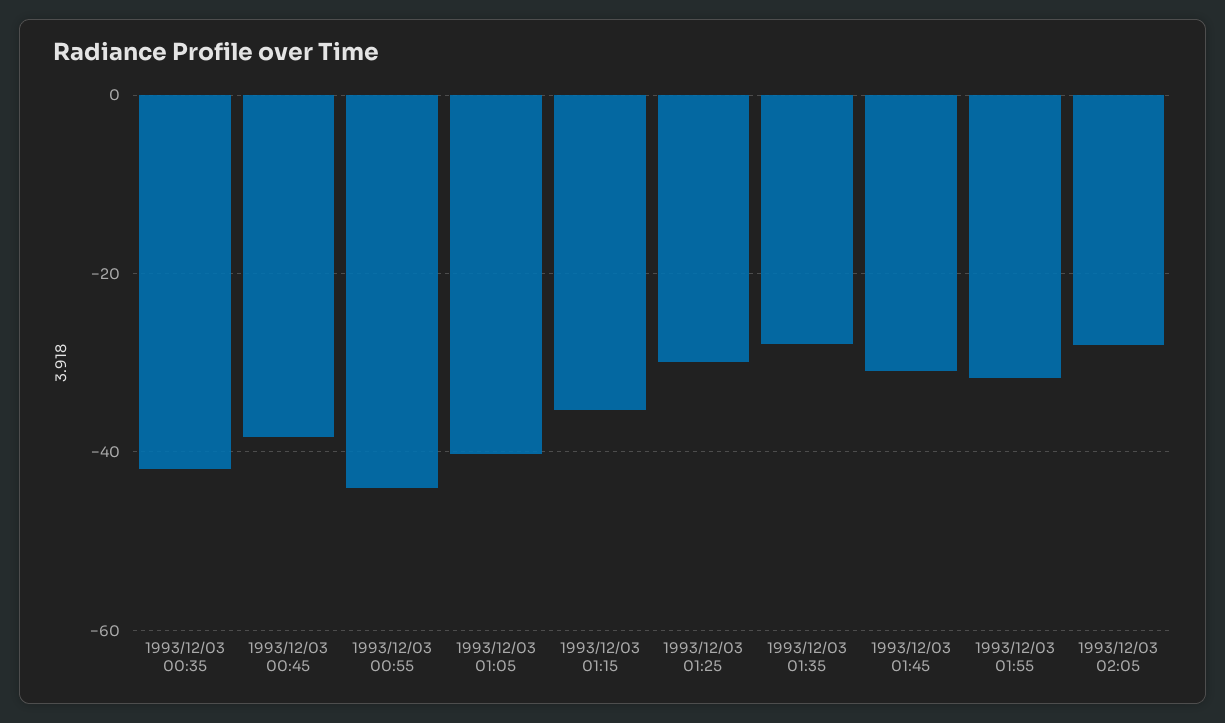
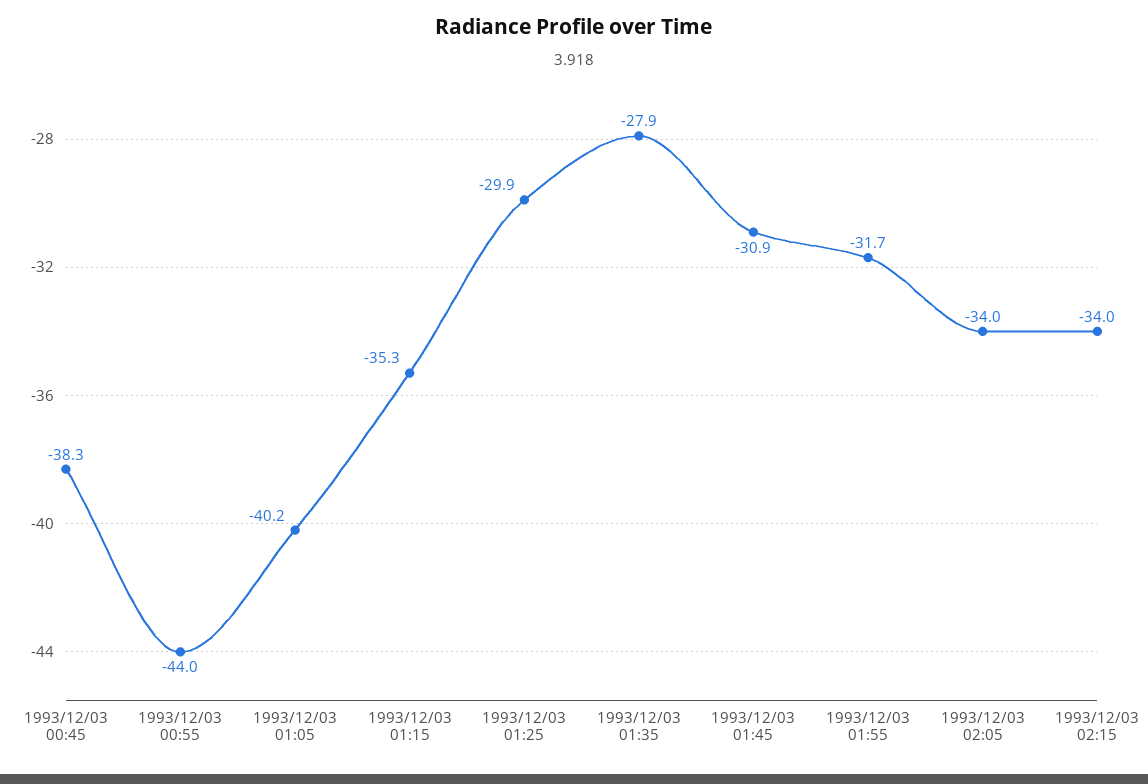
1993/12/03 00:35: -42 -> none
1993/12/03 02:05: -28 -> -34
1993/12/03 02:15: none -> -34

